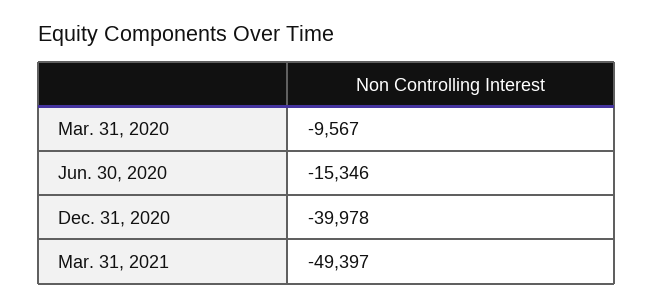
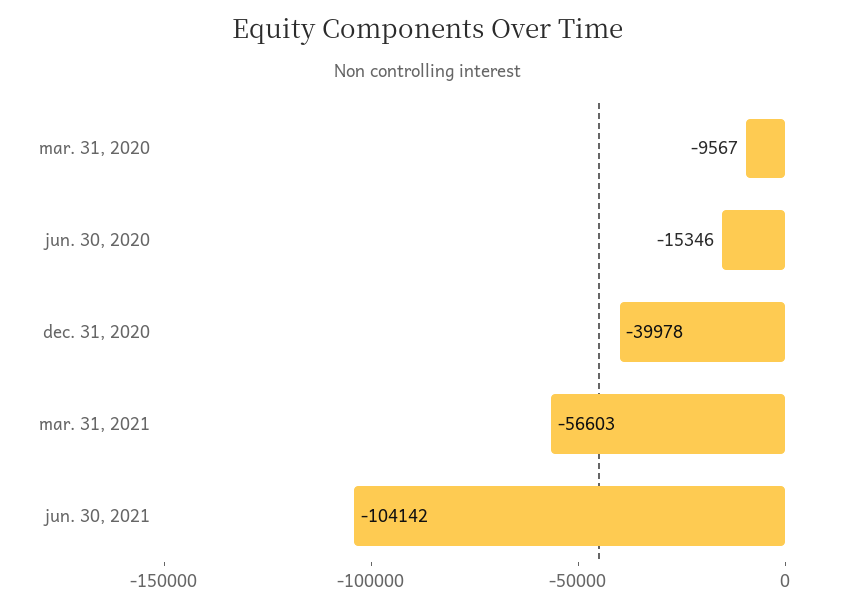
Mar. 31, 2021: -49397 -> -56603
jun. 30, 2021: none -> -104142

